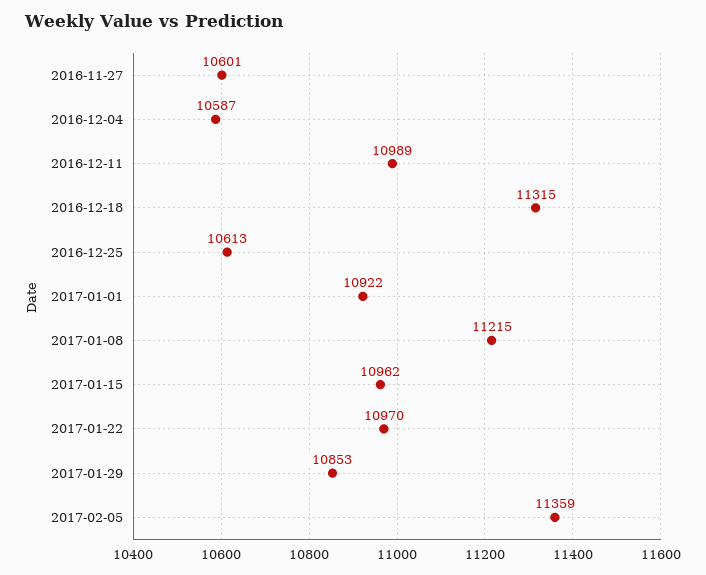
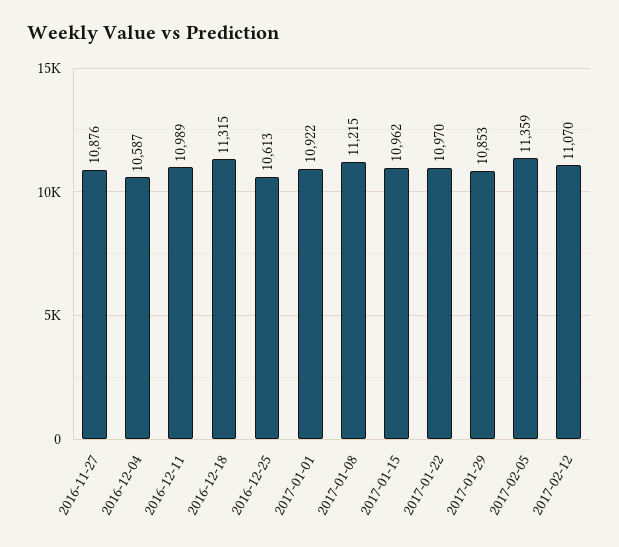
2016-11-27: 10601 -> 10876
2017-02-12: none -> 11070

